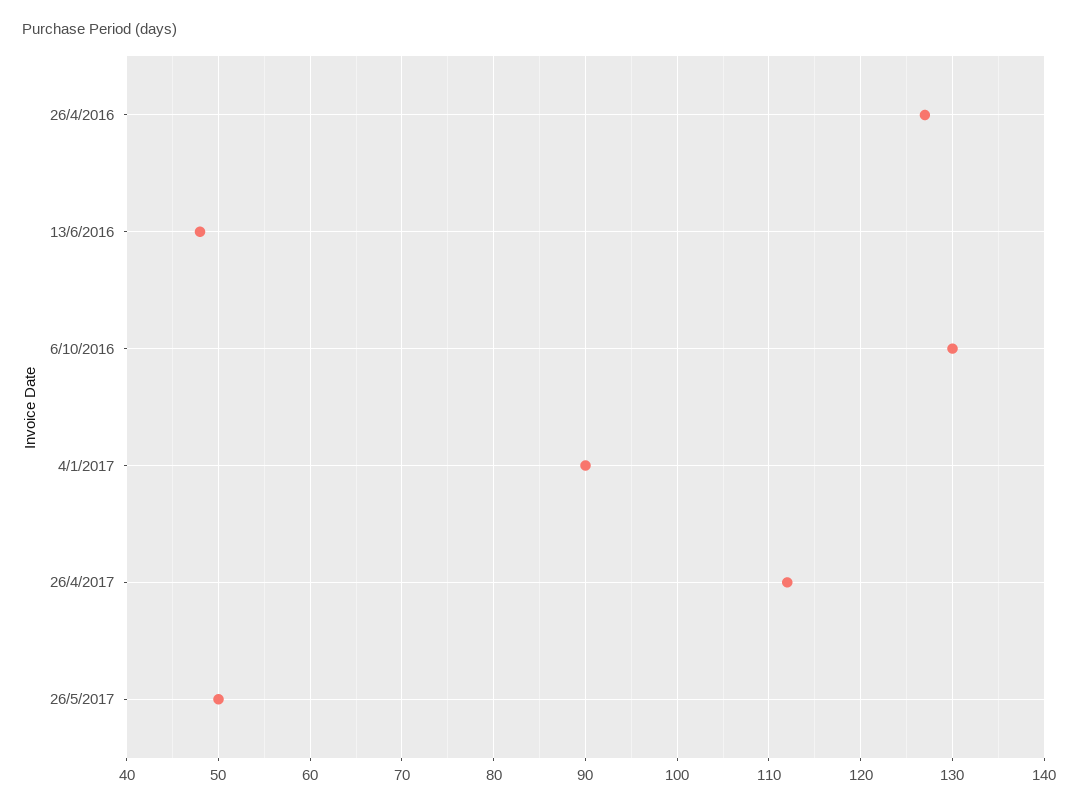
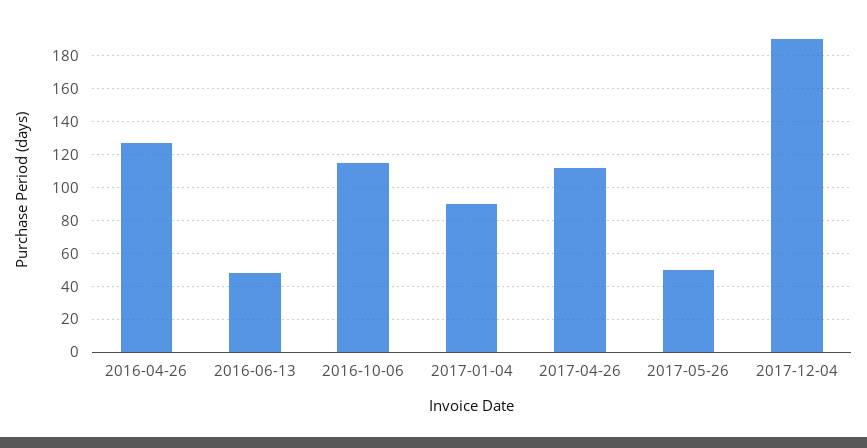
6/10/2016: 130 -> 115
2017-12-04: none -> 190

